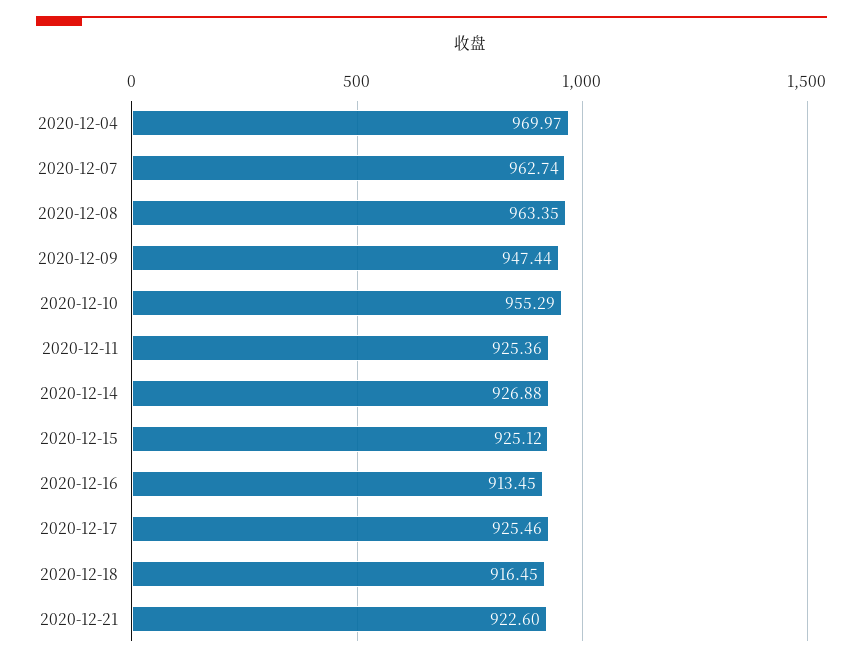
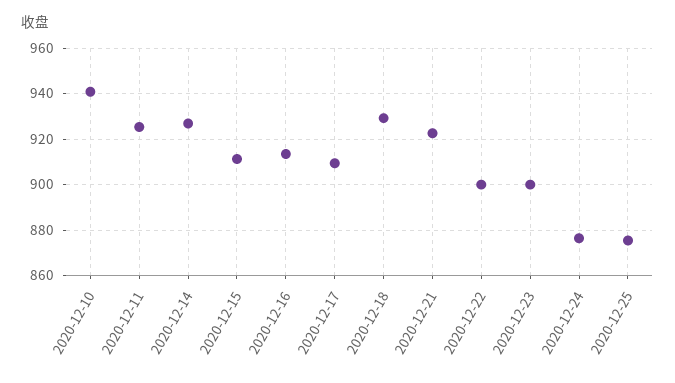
2020-12-04: 969.97 -> none
2020-12-07: 962.74 -> none
2020-12-08: 963.35 -> none
2020-12-09: 947.44 -> none
2020-12-10: 955.29 -> 940
2020-12-15: 925.12 -> 910
2020-12-17: 925.46 -> 910
2020-12-18: 916.45 -> 930
2020-12-22: none -> 900
2020-12-23: none -> 900
2020-12-24: none -> 875
2020-12-25: none -> 875

